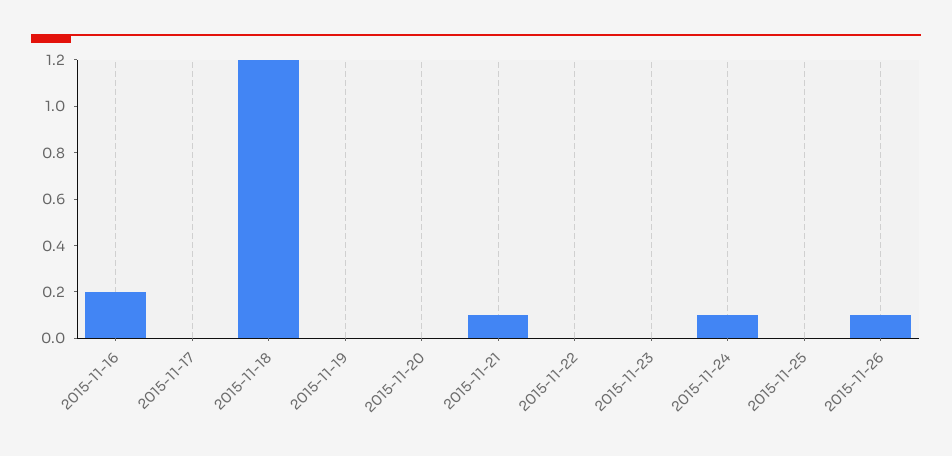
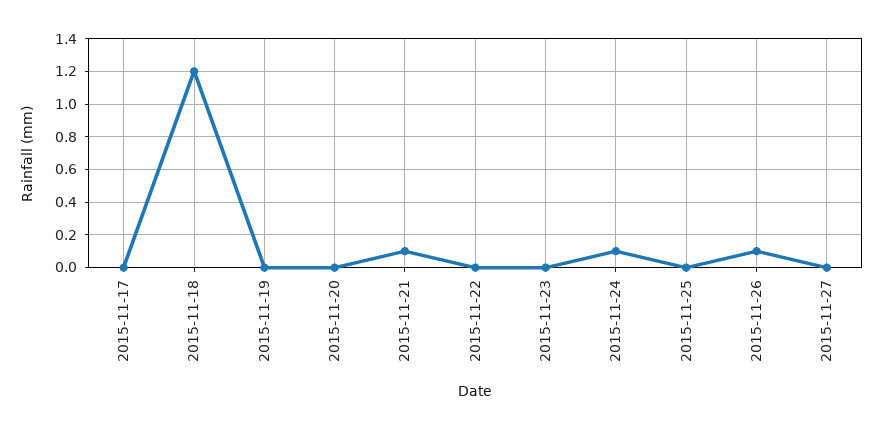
2015-11-16: 0.2 -> none
2015-11-27: none -> 0

